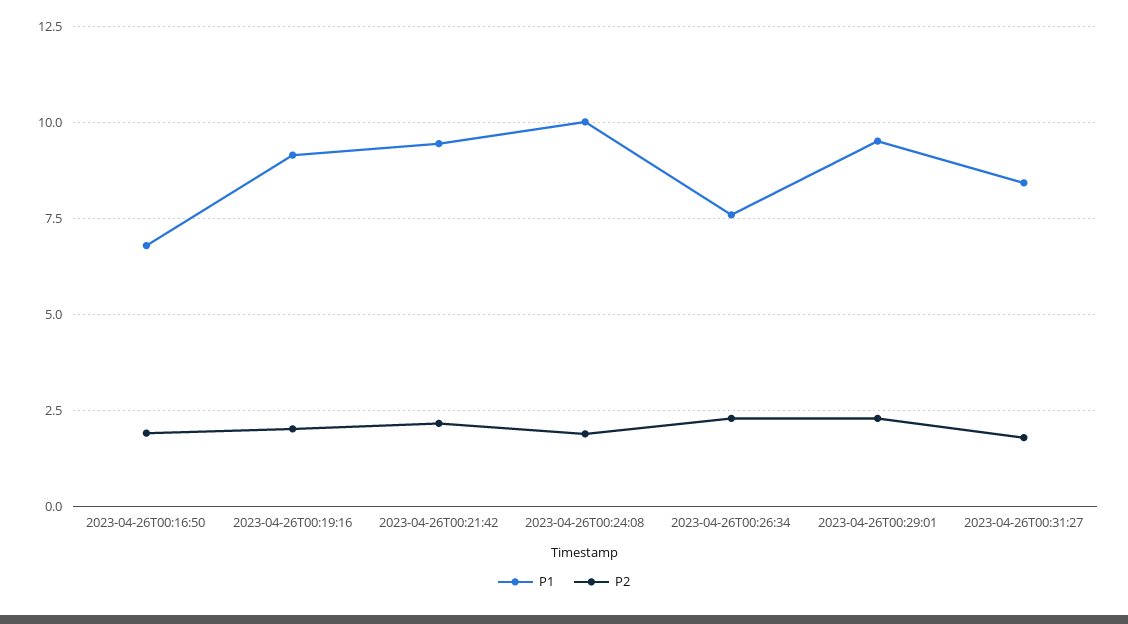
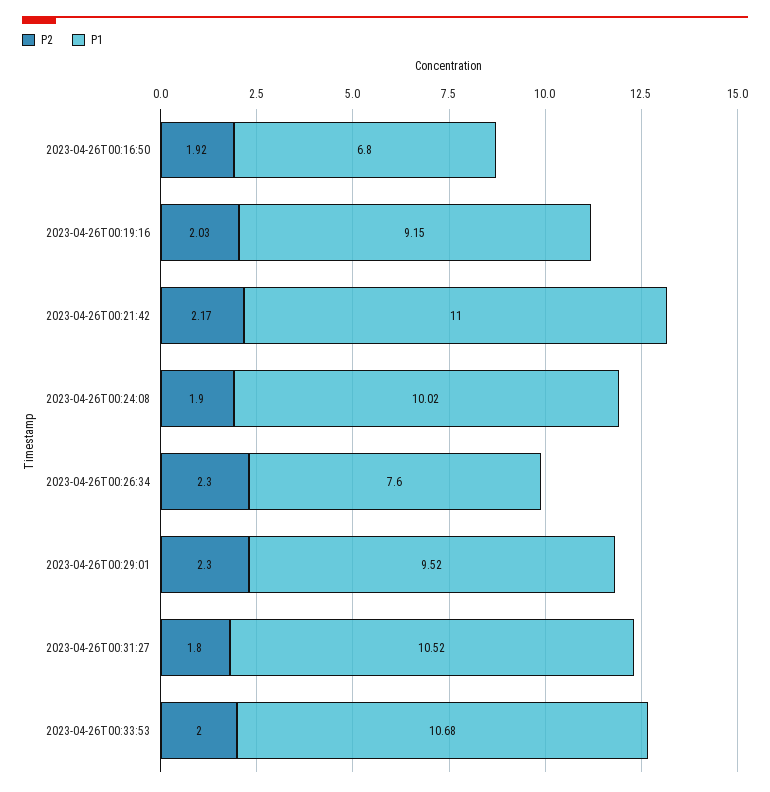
P1, 2023-04-26T00:21:42: 9.5 -> 11
P1, 2023-04-26T00:31:27: 8.5 -> 10.52
P2, 2023-04-26T00:33:53: none -> 2
P1, 2023-04-26T00:33:53: none -> 10.68

